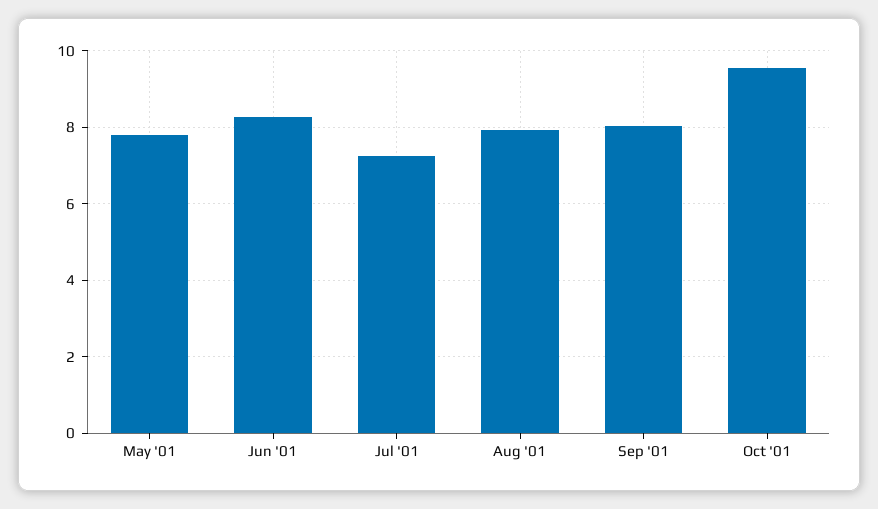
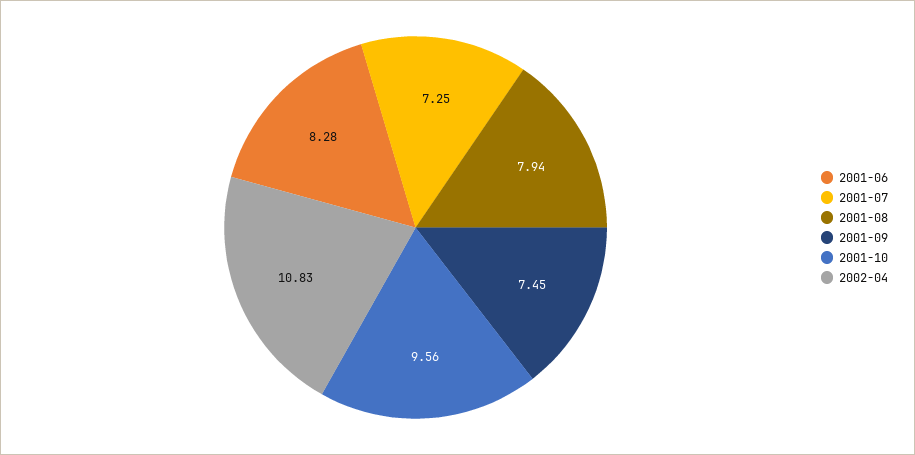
May '01: 7.8 -> none
Sep '01: 8 -> 7.45
2002-04: none -> 10.83

